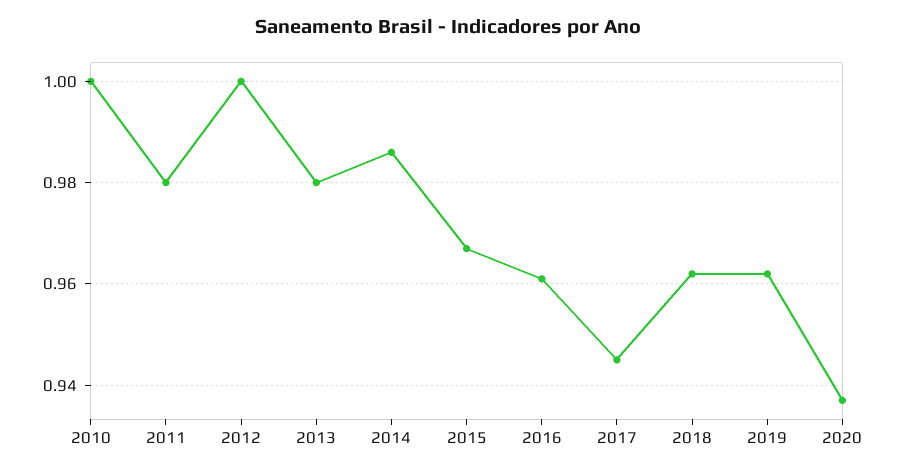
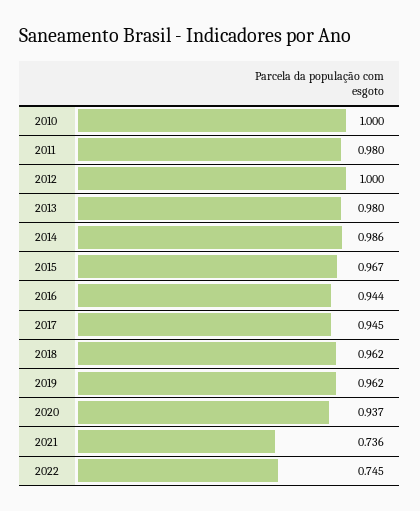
2016: 0.96 -> 0.944
2021: none -> 0.736
2022: none -> 0.745

